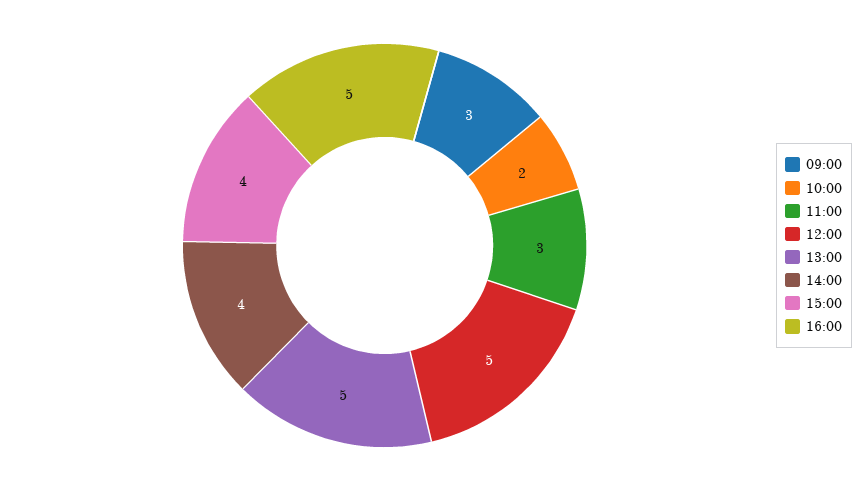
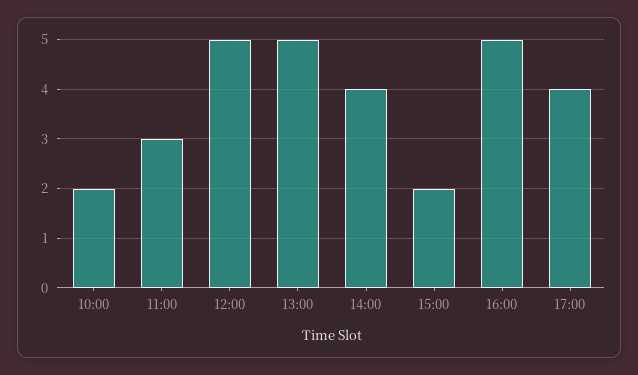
09:00: 3 -> none
15:00: 4 -> 2
17:00: none -> 4

